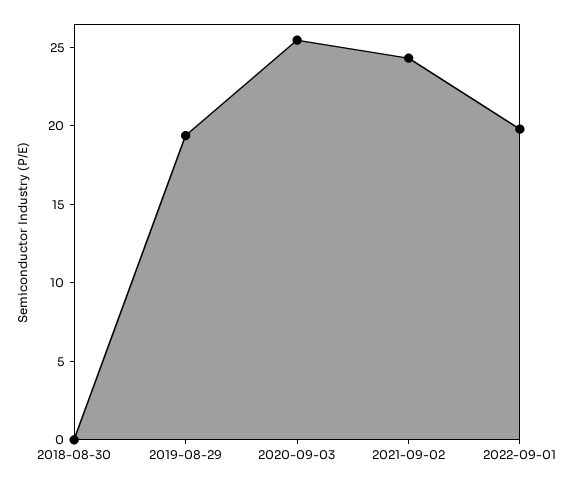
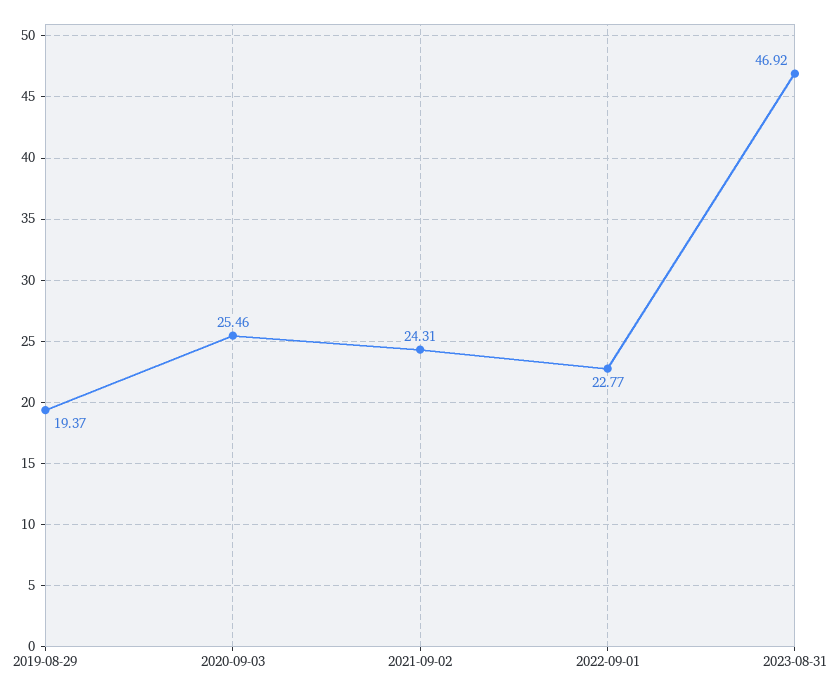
2018-08-30: 0 -> none
2022-09-01: 20 -> 22.77
2023-08-31: none -> 46.92

